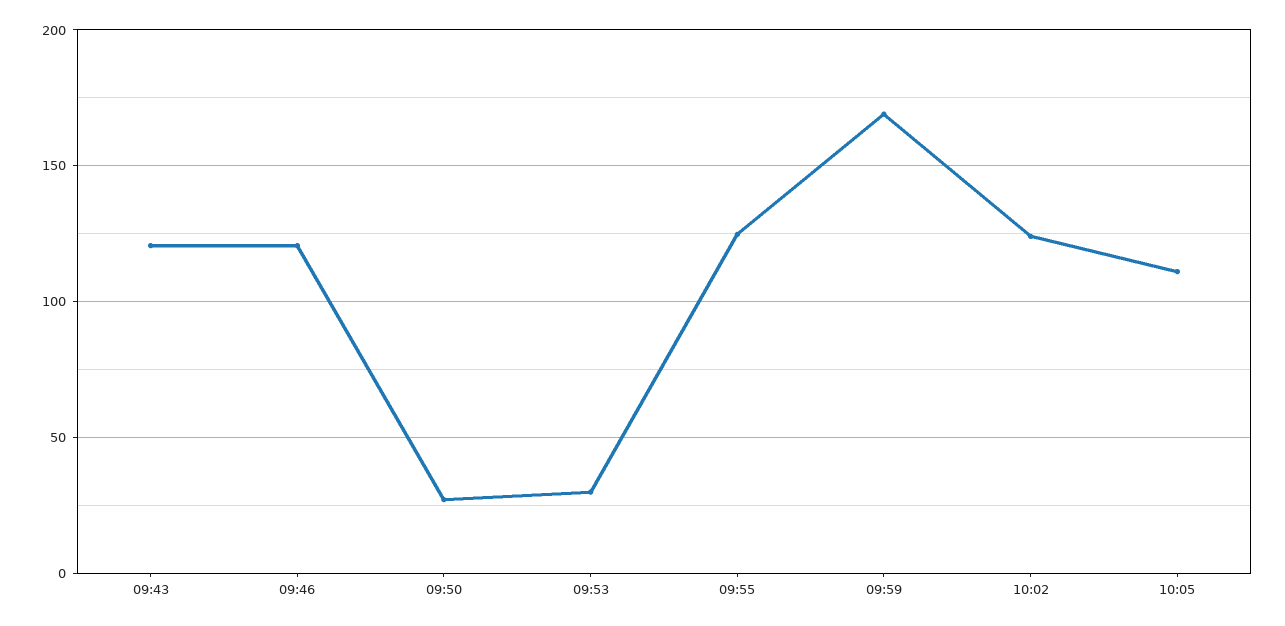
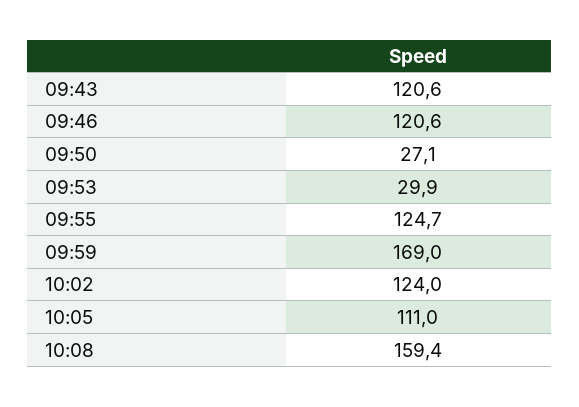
10:08: none -> 159.4

